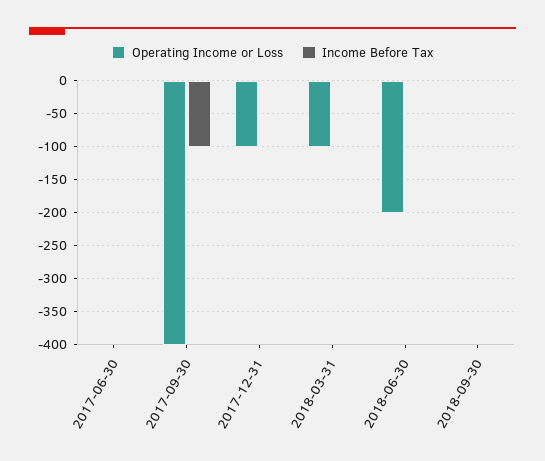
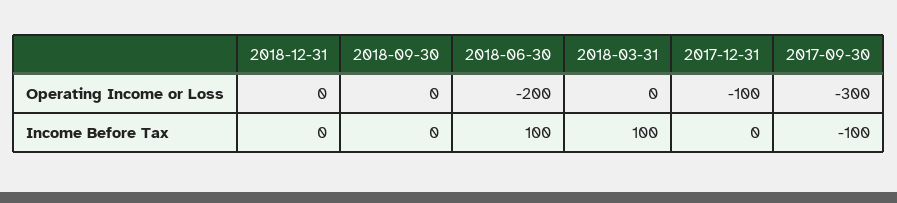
Operating Income or Loss, 2017-06-30: 0 -> none
Income Before Tax, 2017-06-30: 0 -> none
Operating Income or Loss, 2017-09-30: -400 -> -300
Operating Income or Loss, 2018-03-31: -100 -> 0
Income Before Tax, 2018-03-31: 0 -> 100
Income Before Tax, 2018-06-30: 0 -> 100
Operating Income or Loss, 2018-12-31: none -> 0
Income Before Tax, 2018-12-31: none -> 0

